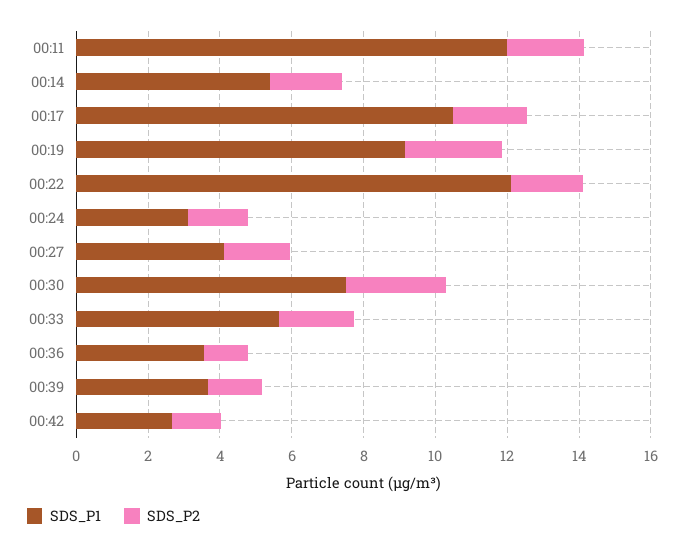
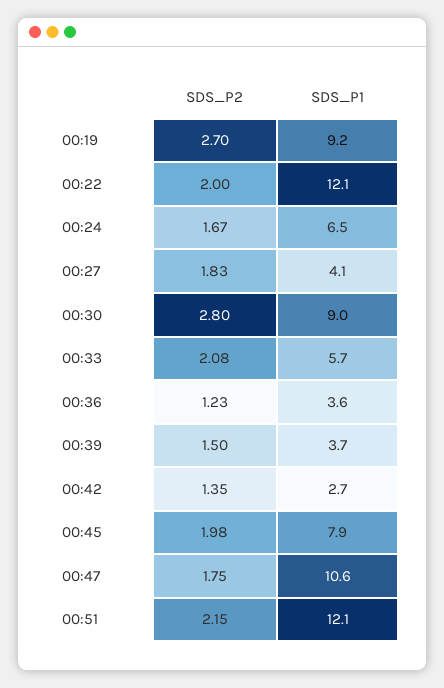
SDS_P1, 00:11: 12 -> none
SDS_P2, 00:11: 2 -> none
SDS_P1, 00:14: 5.5 -> none
SDS_P2, 00:14: 2 -> none
SDS_P1, 00:17: 10.5 -> none
SDS_P2, 00:17: 2 -> none
SDS_P1, 00:24: 3 -> 6.5
SDS_P1, 00:30: 7.5 -> 9
SDS_P2, 00:45: none -> 1.98
SDS_P1, 00:45: none -> 7.9
SDS_P2, 00:47: none -> 1.75
SDS_P1, 00:47: none -> 10.6
SDS_P2, 00:51: none -> 2.15
SDS_P1, 00:51: none -> 12.1

